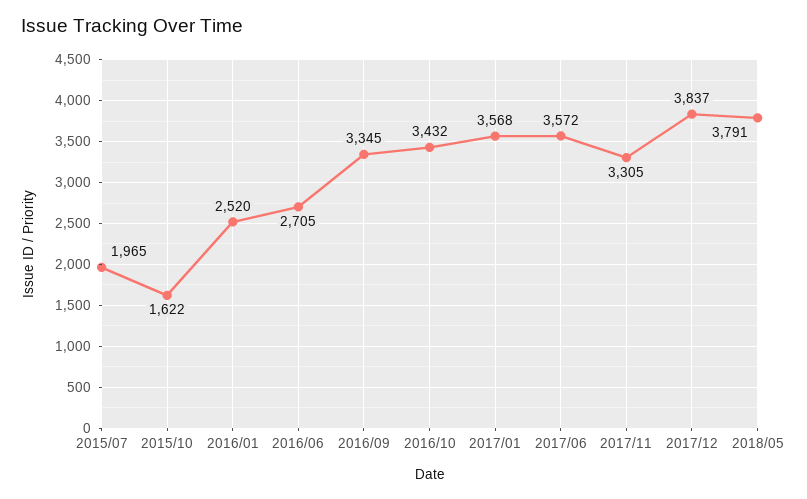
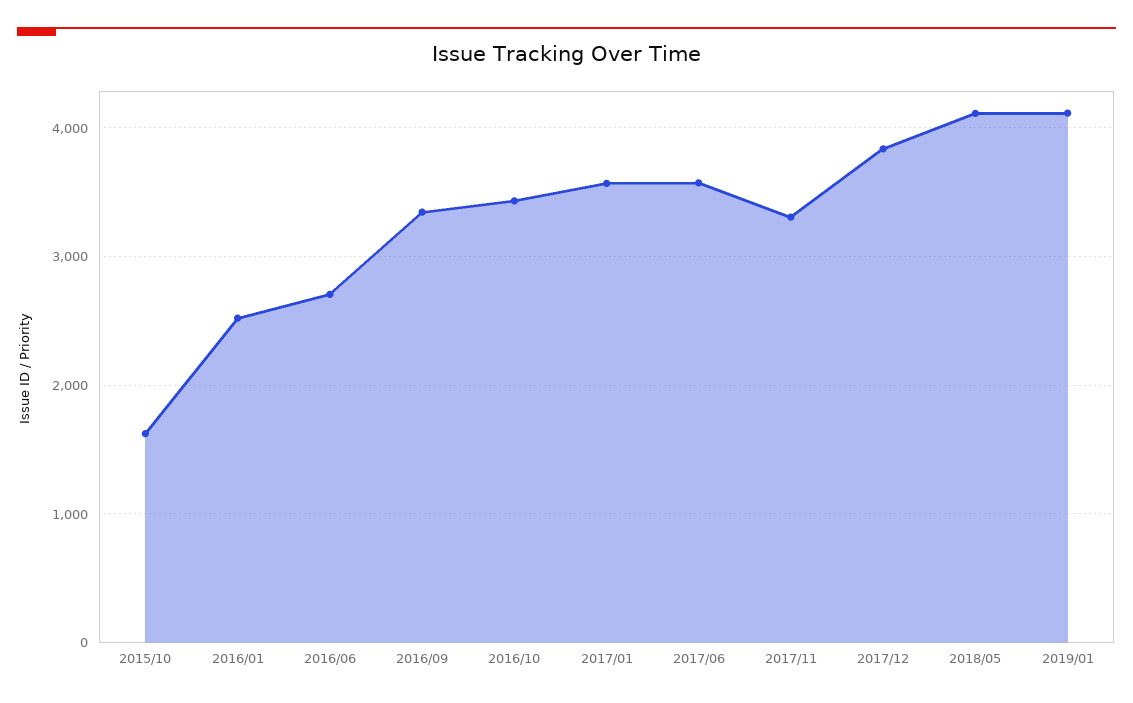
2015/07: 1965 -> none
2018/05: 3791 -> 4100
2019/01: none -> 4100

